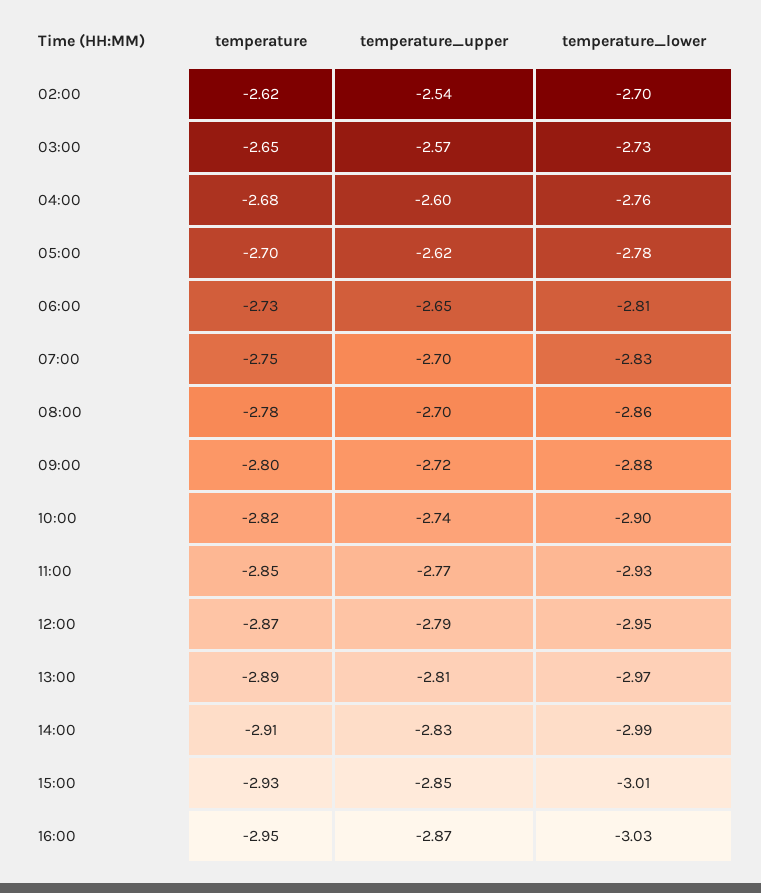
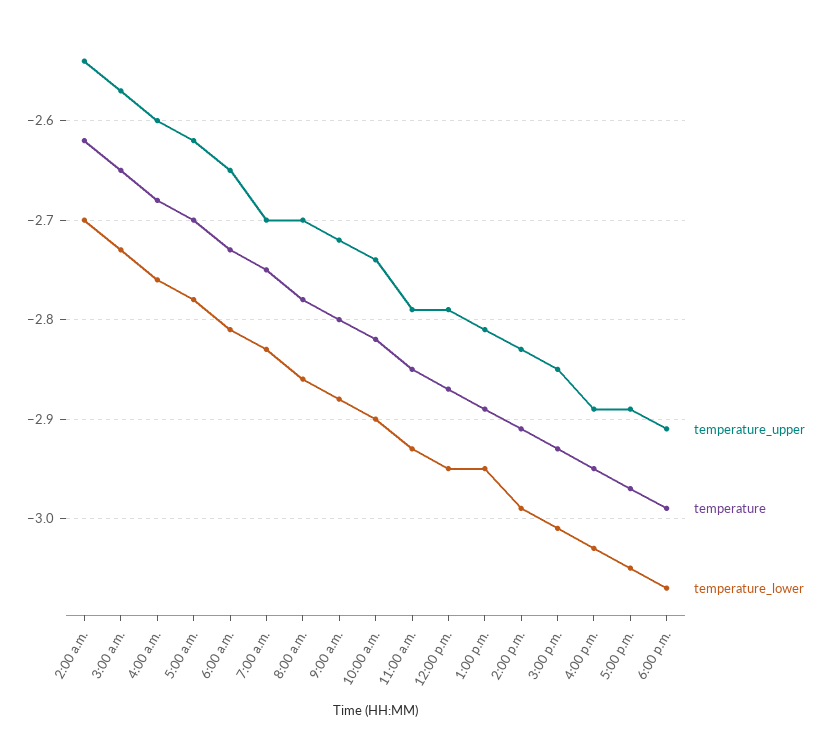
temperature_upper, 11:00: -2.77 -> -2.79
temperature_lower, 13:00: -2.97 -> -2.95
temperature_upper, 16:00: -2.87 -> -2.89
temperature_upper, 5:00 p.m.: none -> -2.89
temperature, 5:00 p.m.: none -> -2.97
temperature_lower, 5:00 p.m.: none -> -3.05
temperature_upper, 6:00 p.m.: none -> -2.91
temperature, 6:00 p.m.: none -> -2.99
temperature_lower, 6:00 p.m.: none -> -3.07

